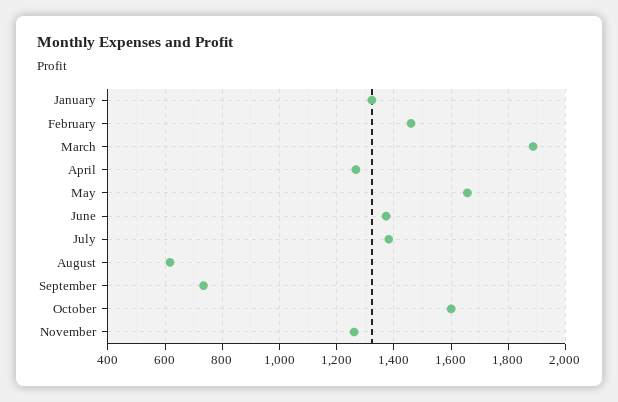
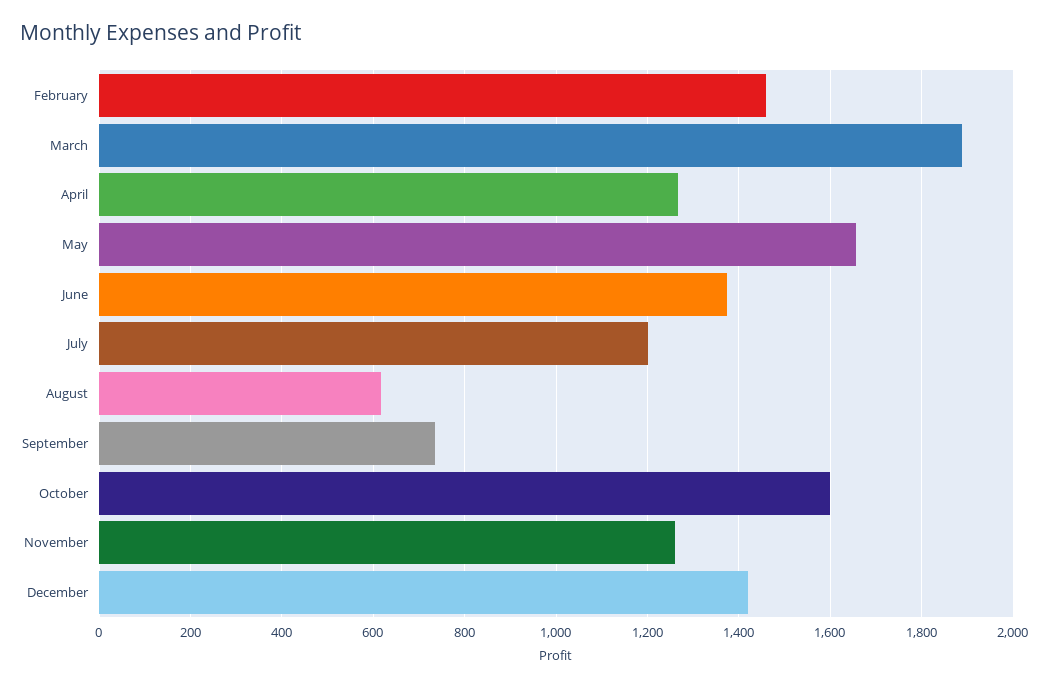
January: 1325 -> none
July: 1375 -> 1200
December: none -> 1420

